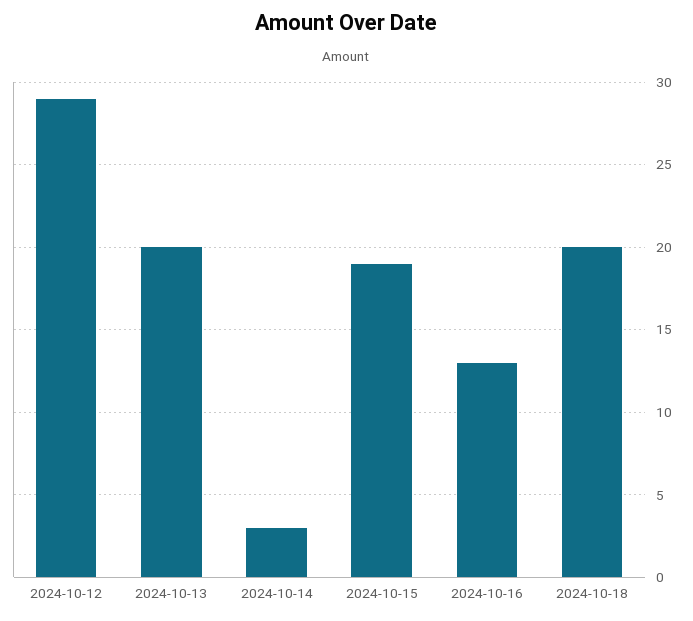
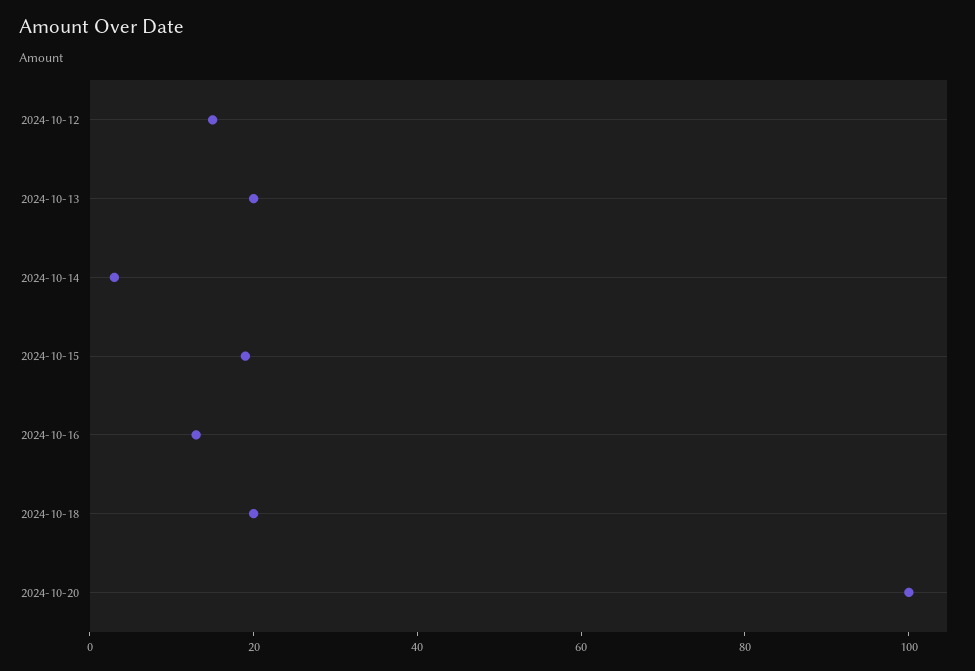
2024-10-12: 29 -> 15
2024-10-20: none -> 100

